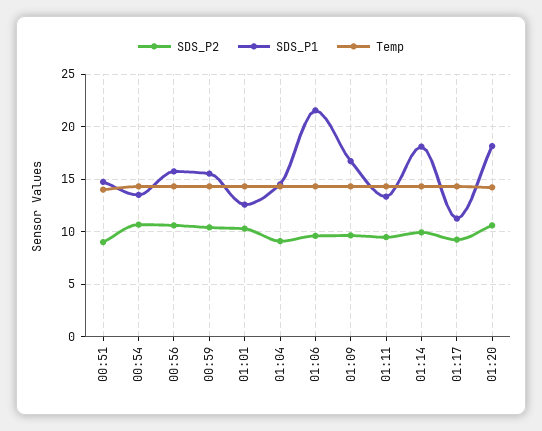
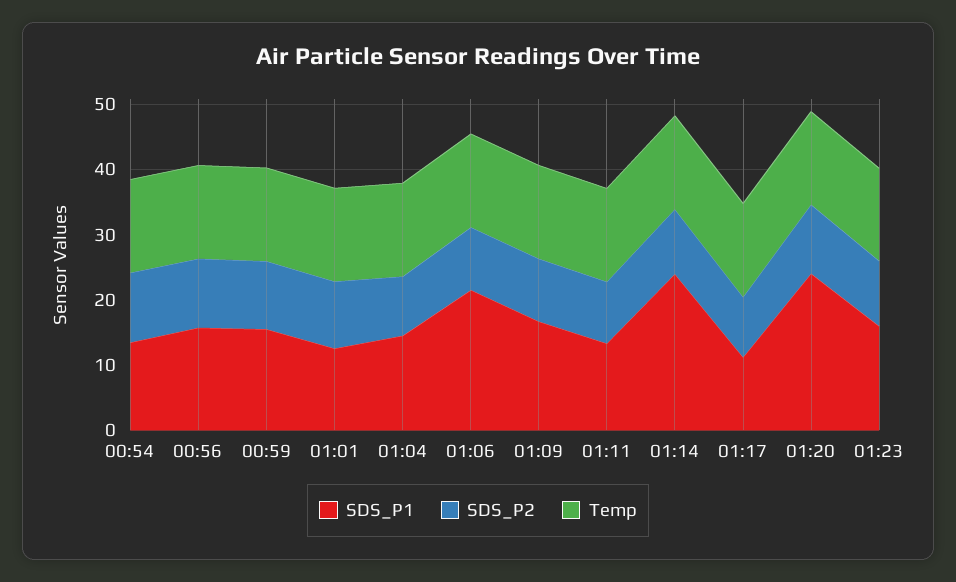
SDS_P2, 00:51: 9 -> none
SDS_P1, 00:51: 15 -> none
Temp, 00:51: 14 -> none
SDS_P1, 01:14: 18 -> 24
SDS_P1, 01:20: 18 -> 24
SDS_P1, 01:23: none -> 16
SDS_P2, 01:23: none -> 10
Temp, 01:23: none -> 14

